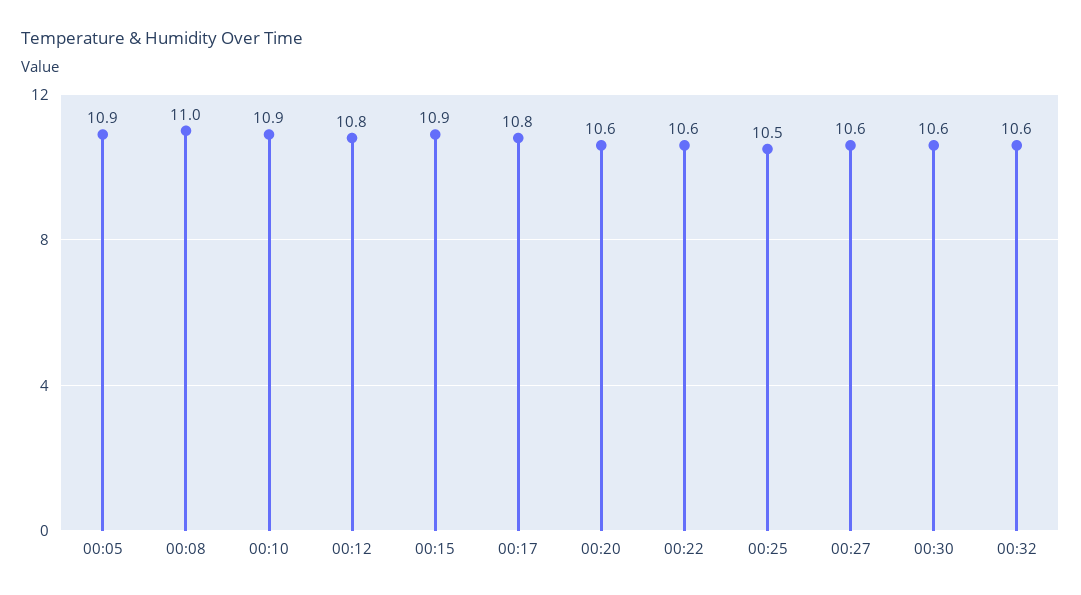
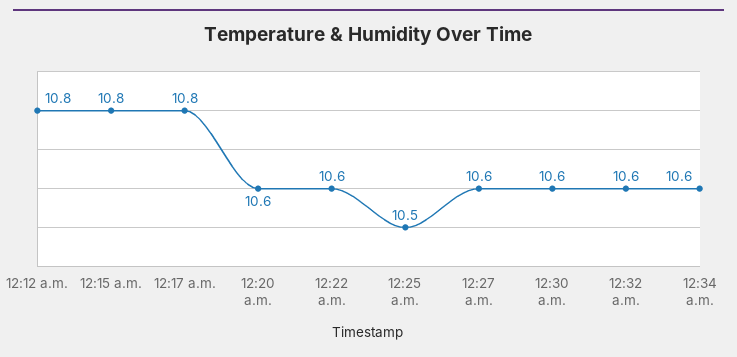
00:05: 10.9 -> none
00:08: 11 -> none
00:10: 10.9 -> none
00:15: 10.9 -> 10.8
12:34 a.m.: none -> 10.6

